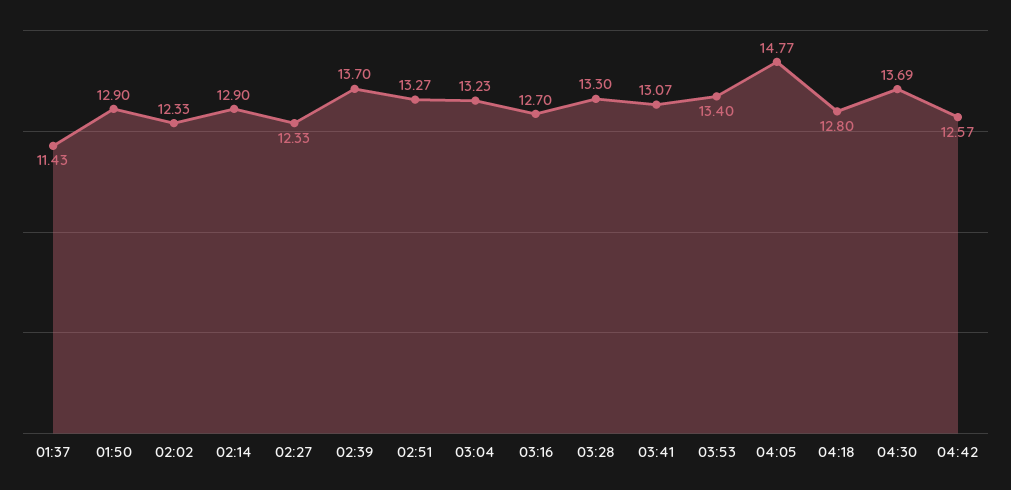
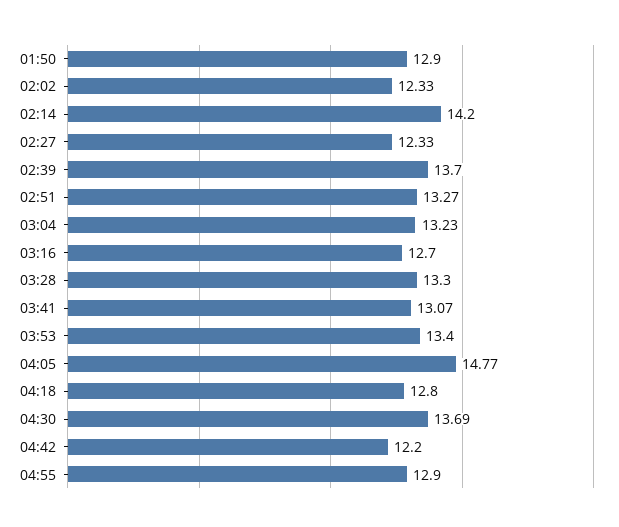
01:37: 11.43 -> none
02:14: 12.9 -> 14.2
04:42: 12.57 -> 12.2
04:55: none -> 12.9

